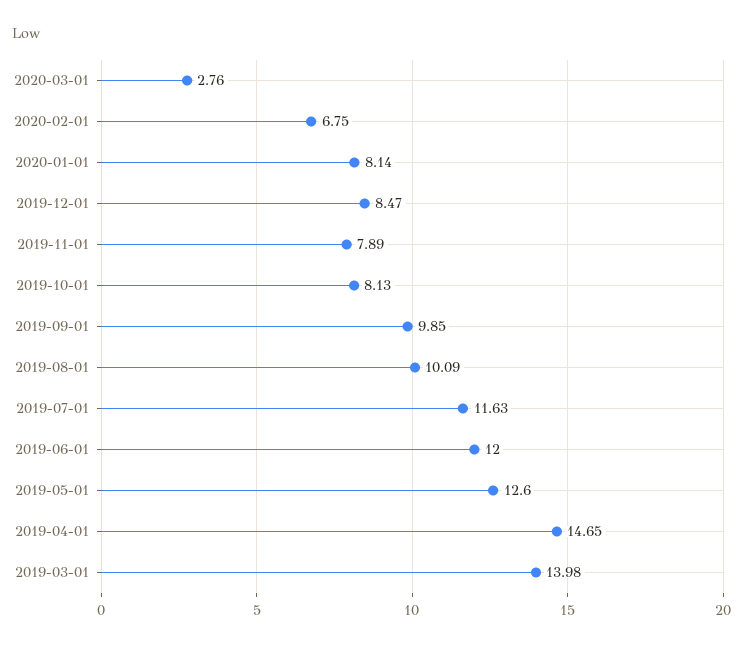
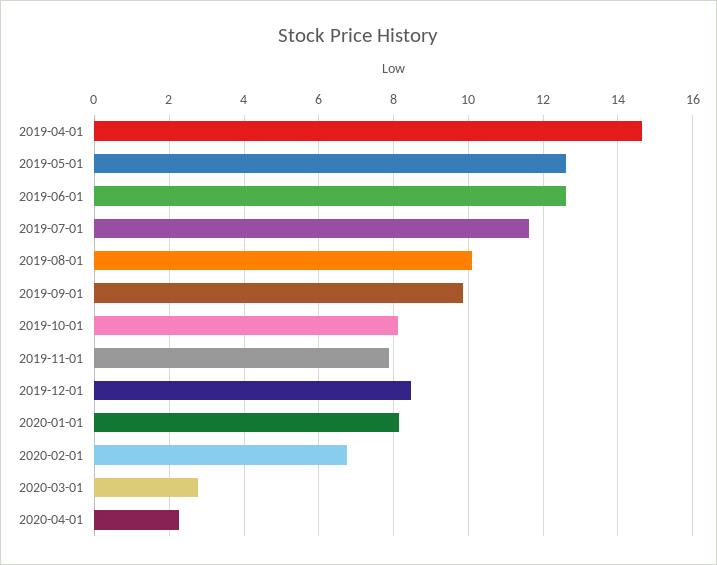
2019-06-01: 12 -> 12.6
2019-03-01: 13.98 -> none
2020-04-01: none -> 2.2

